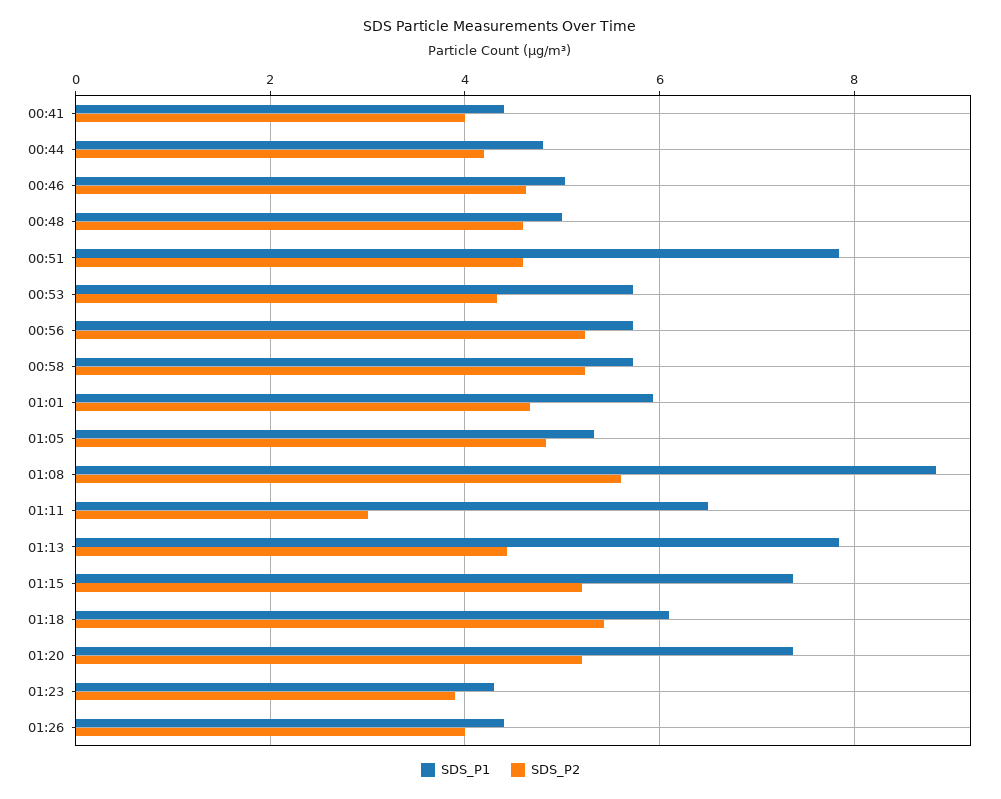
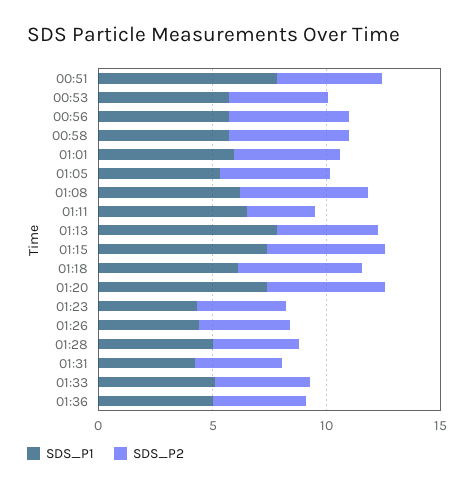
SDS_P1, 00:41: 4.4 -> none
SDS_P2, 00:41: 4 -> none
SDS_P1, 00:44: 4.8 -> none
SDS_P2, 00:44: 4.2 -> none
SDS_P1, 00:46: 5 -> none
SDS_P2, 00:46: 4.6 -> none
SDS_P1, 00:48: 5 -> none
SDS_P2, 00:48: 4.6 -> none
SDS_P1, 01:08: 8.8 -> 6
SDS_P1, 01:28: none -> 5
SDS_P2, 01:28: none -> 4
SDS_P1, 01:31: none -> 4
SDS_P2, 01:31: none -> 4
SDS_P1, 01:33: none -> 5
SDS_P2, 01:33: none -> 4
SDS_P1, 01:36: none -> 5
SDS_P2, 01:36: none -> 4

